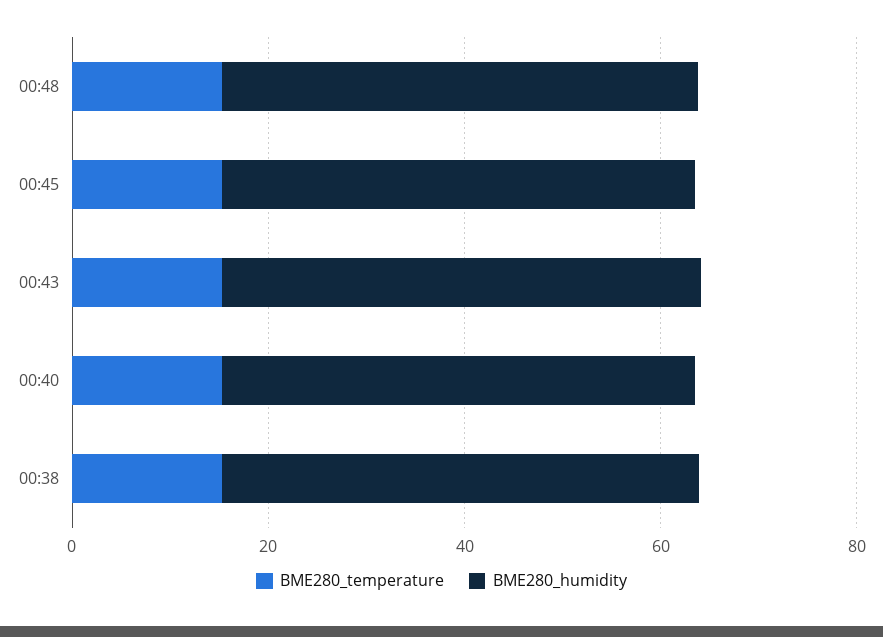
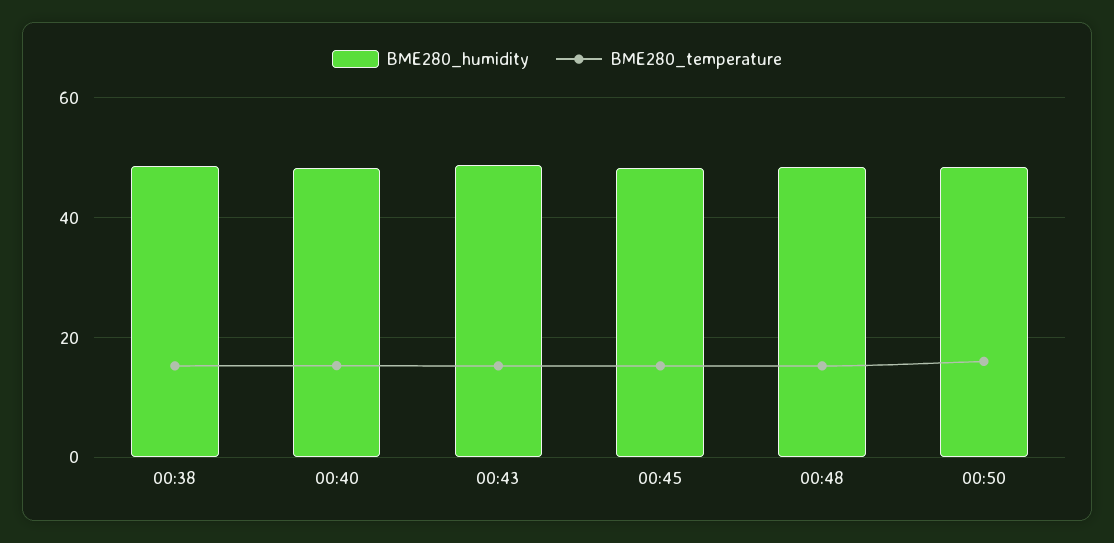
BME280_humidity, 00:50: none -> 48
BME280_temperature, 00:50: none -> 16

